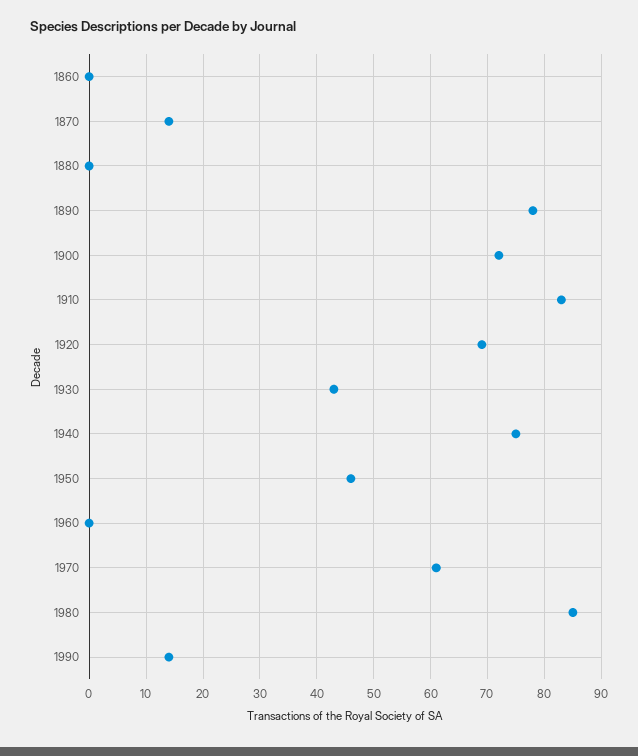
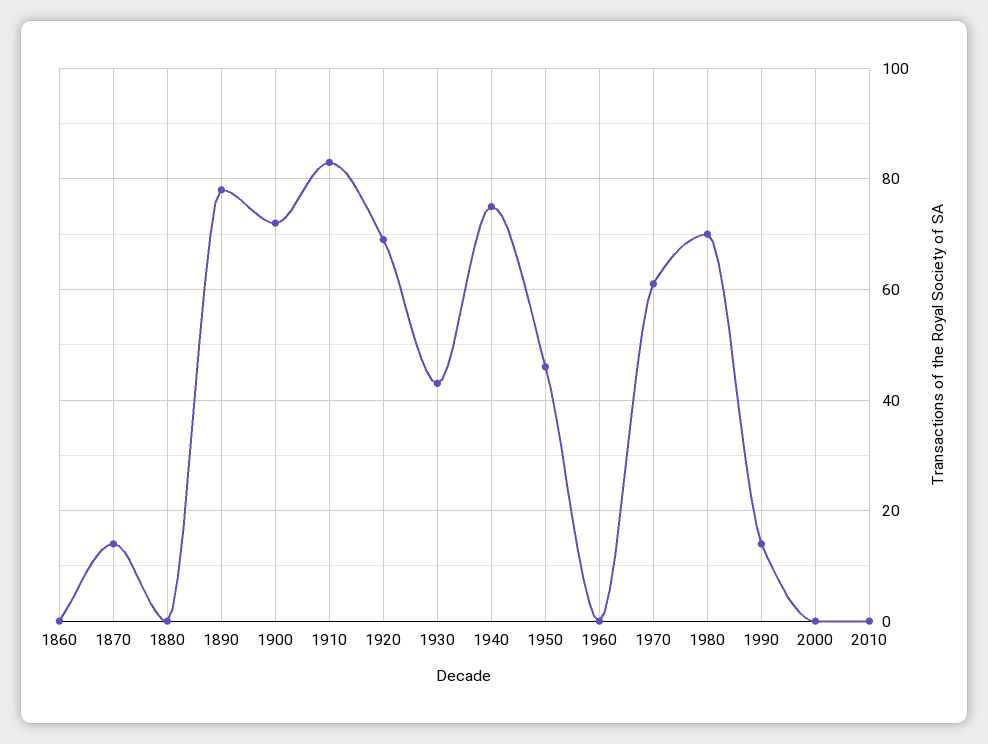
1980: 85 -> 70
2000: none -> 0
2010: none -> 0

